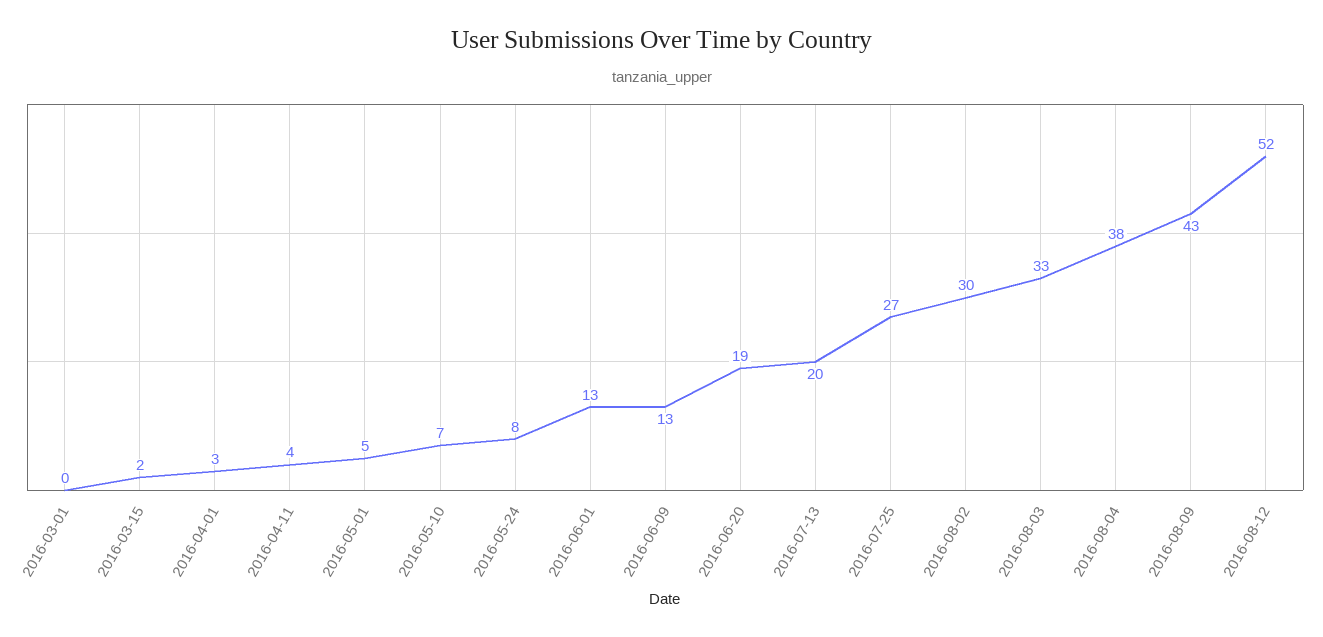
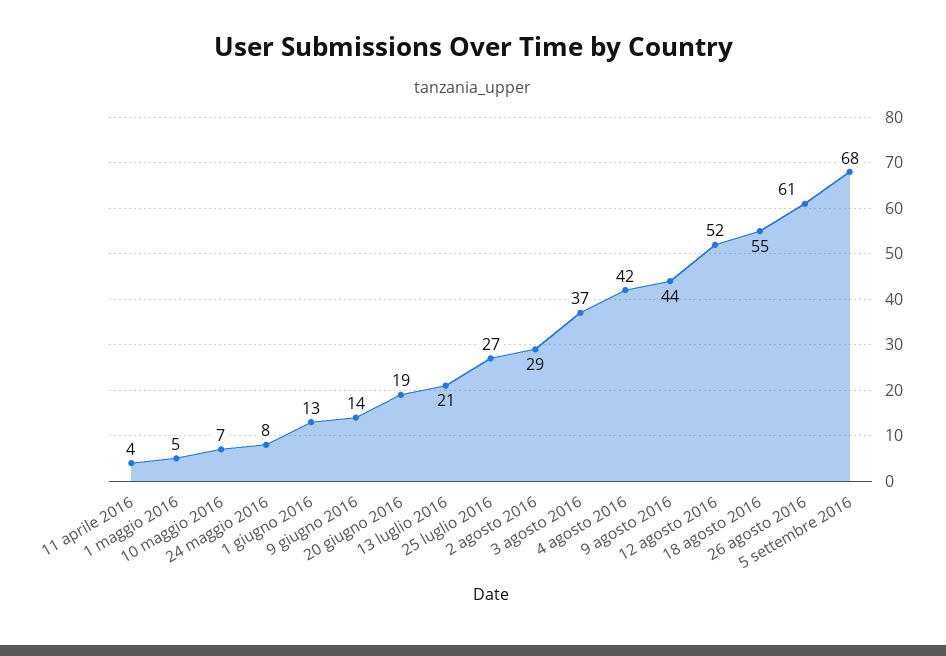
2016-03-01: 0 -> none
2016-03-15: 2 -> none
2016-04-01: 3 -> none
2016-06-09: 13 -> 14
2016-07-13: 20 -> 21
2016-08-02: 30 -> 29
2016-08-03: 33 -> 37
2016-08-04: 38 -> 42
2016-08-09: 43 -> 44
18 agosto 2016: none -> 55
26 agosto 2016: none -> 61
5 settembre 2016: none -> 68

